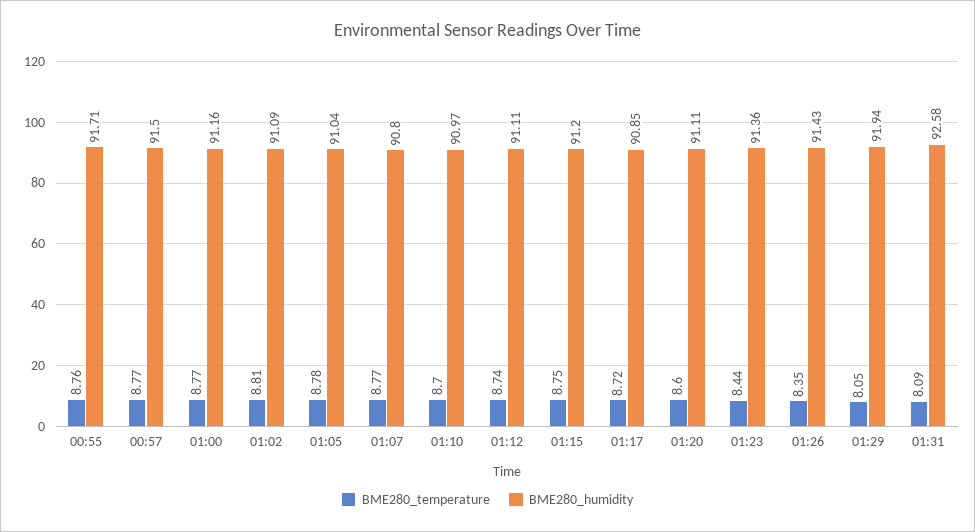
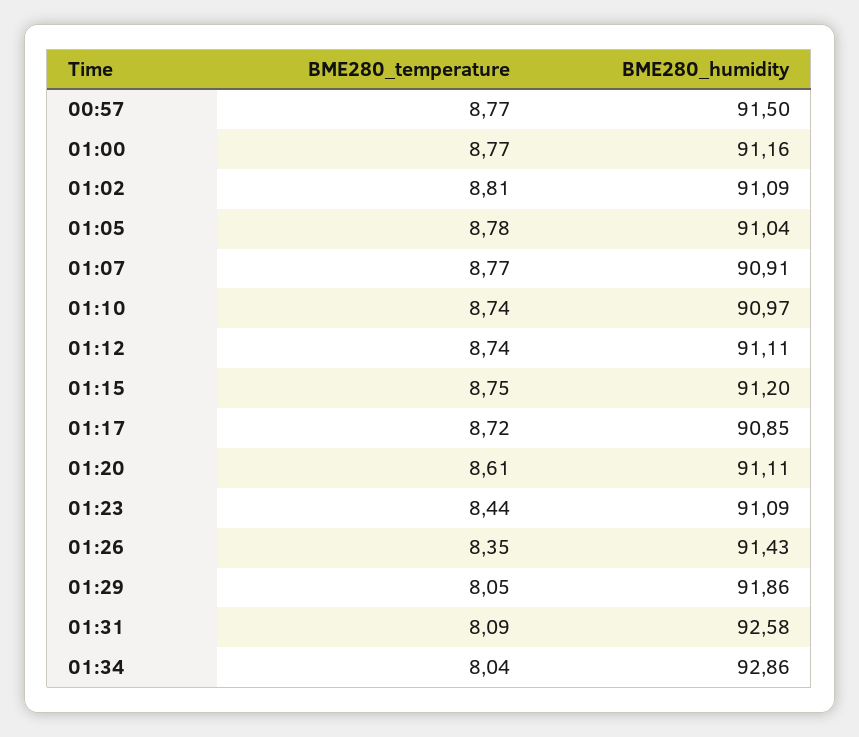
BME280_temperature, 00:55: 8.76 -> none
BME280_humidity, 00:55: 91.71 -> none
BME280_humidity, 01:07: 90.8 -> 90.91
BME280_temperature, 01:10: 8.7 -> 8.74
BME280_temperature, 01:20: 8.6 -> 8.61
BME280_humidity, 01:23: 91.36 -> 91.09
BME280_humidity, 01:29: 91.94 -> 91.86
BME280_temperature, 01:34: none -> 8.04
BME280_humidity, 01:34: none -> 92.86

